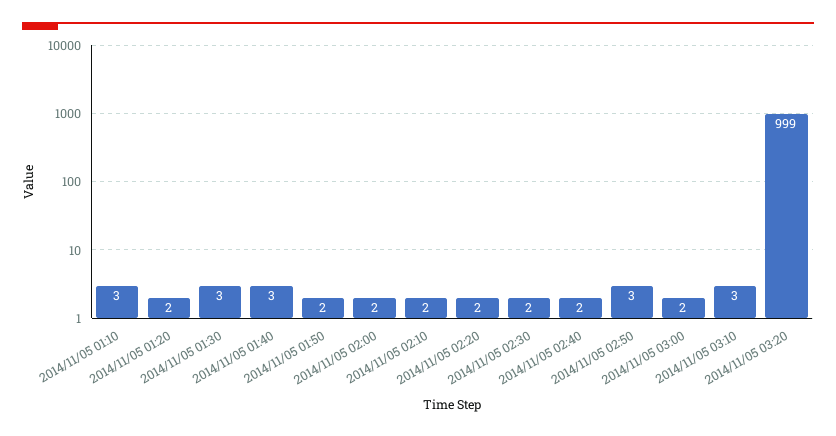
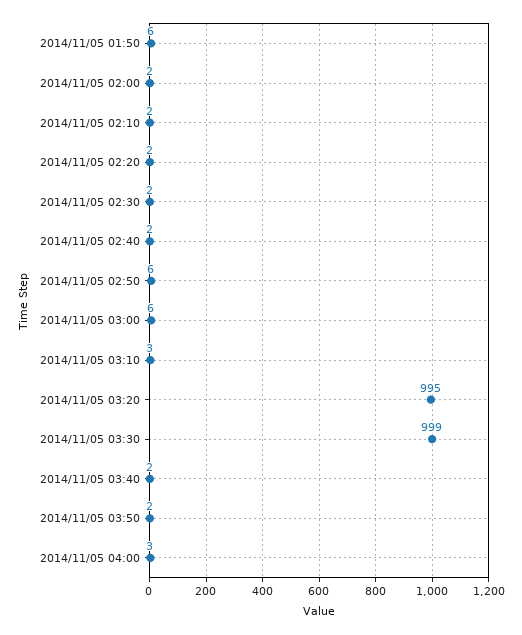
2014/11/05 01:10: 3 -> none
2014/11/05 01:20: 2 -> none
2014/11/05 01:30: 3 -> none
2014/11/05 01:40: 3 -> none
2014/11/05 01:50: 2 -> 6
2014/11/05 02:50: 3 -> 6
2014/11/05 03:00: 2 -> 6
2014/11/05 03:20: 999 -> 995
2014/11/05 03:30: none -> 999
2014/11/05 03:40: none -> 2
2014/11/05 03:50: none -> 2
2014/11/05 04:00: none -> 3

